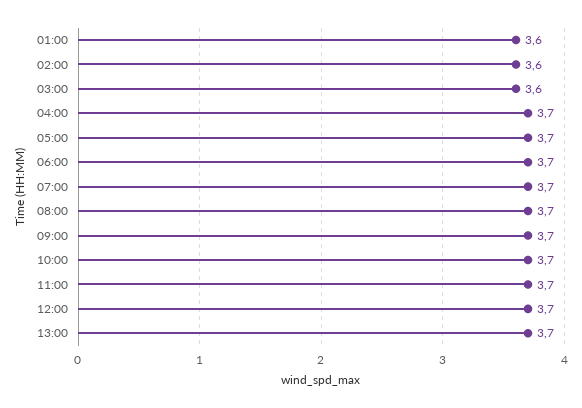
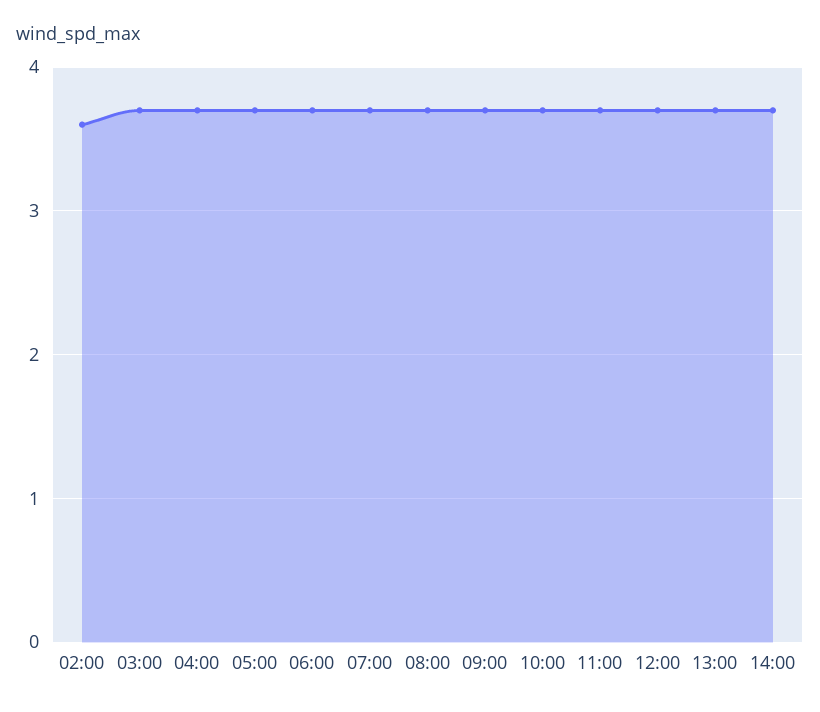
01:00: 3.6 -> none
03:00: 3.6 -> 3.7
14:00: none -> 3.7

